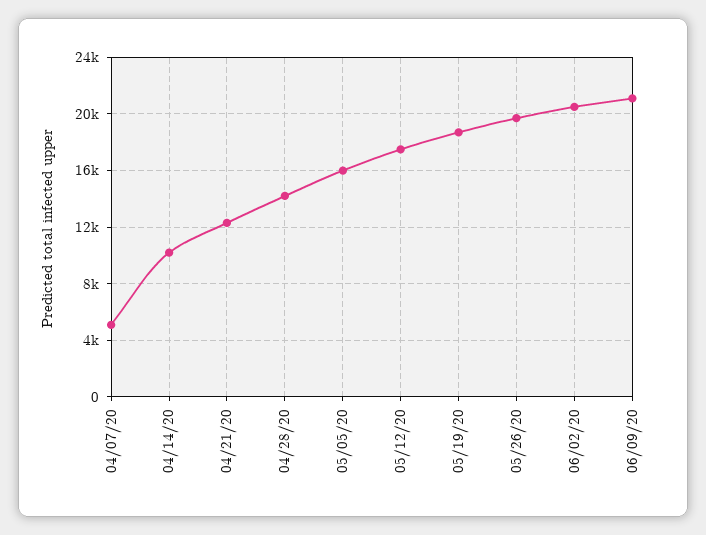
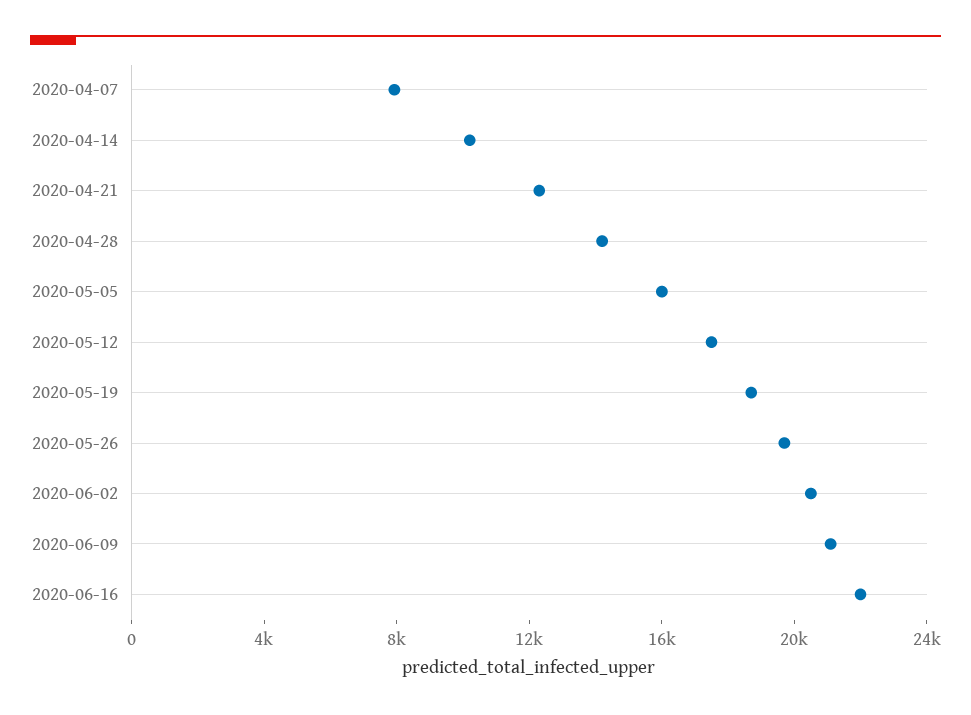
04/07/20: 5000 -> 8000
2020-06-16: none -> 22000

